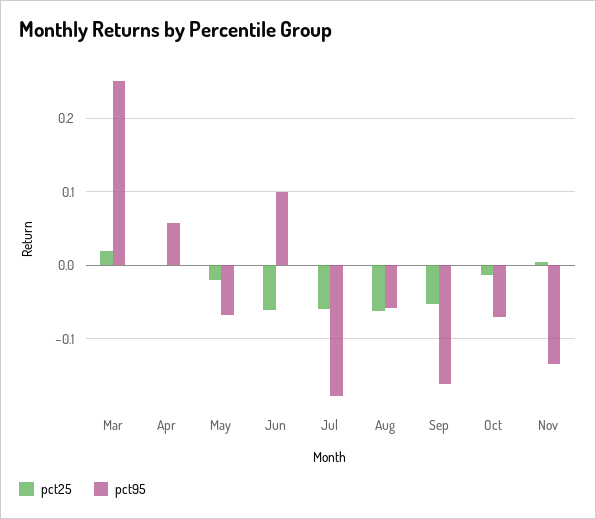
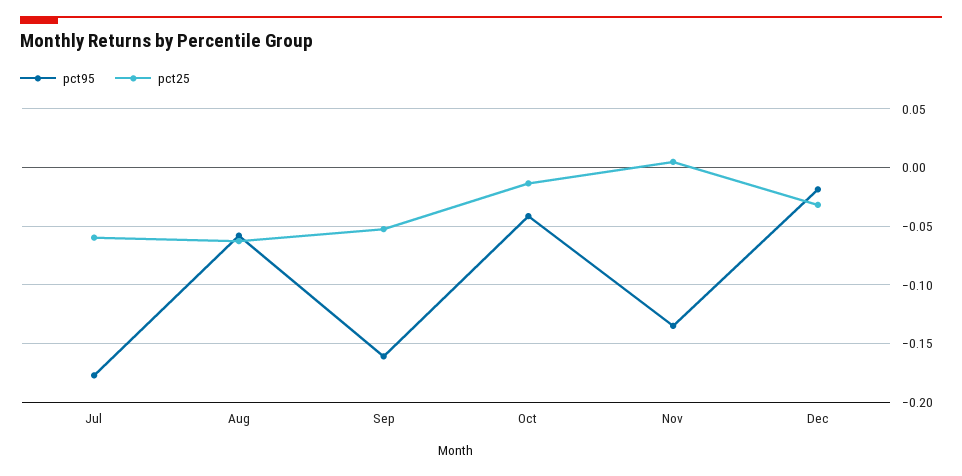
pct25, Mar: 0.02 -> none
pct95, Mar: 0.25 -> none
pct25, Apr: 0 -> none
pct95, Apr: 0.06 -> none
pct25, May: -0.02 -> none
pct95, May: -0.07 -> none
pct25, Jun: -0.06 -> none
pct95, Jun: 0.1 -> none
pct95, Oct: -0.07 -> -0.04
pct95, Dec: none -> -0.02
pct25, Dec: none -> -0.03

